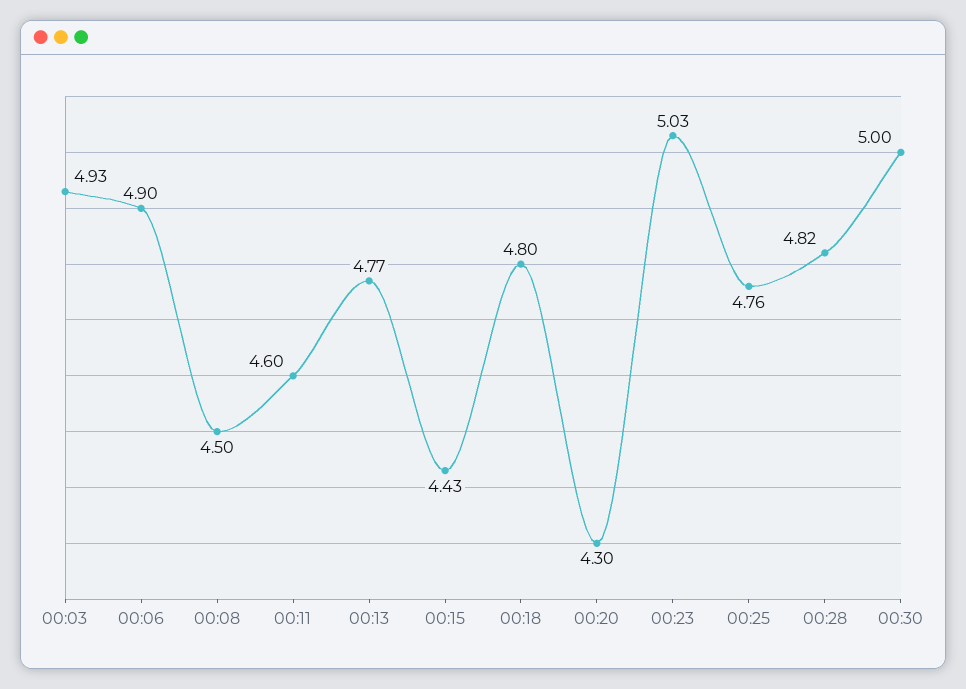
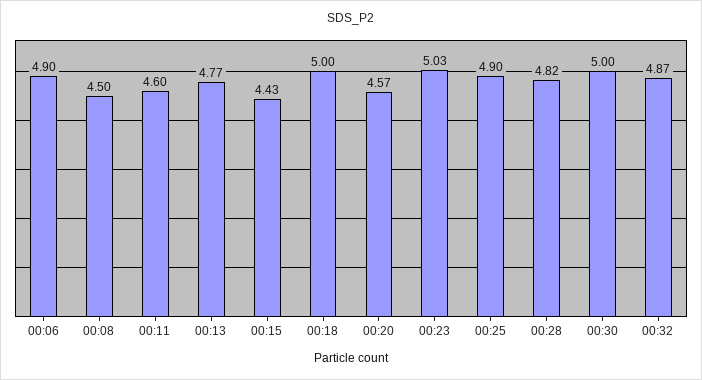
00:03: 4.93 -> none
00:18: 4.8 -> 5
00:20: 4.3 -> 4.57
00:25: 4.76 -> 4.9
00:32: none -> 4.87

